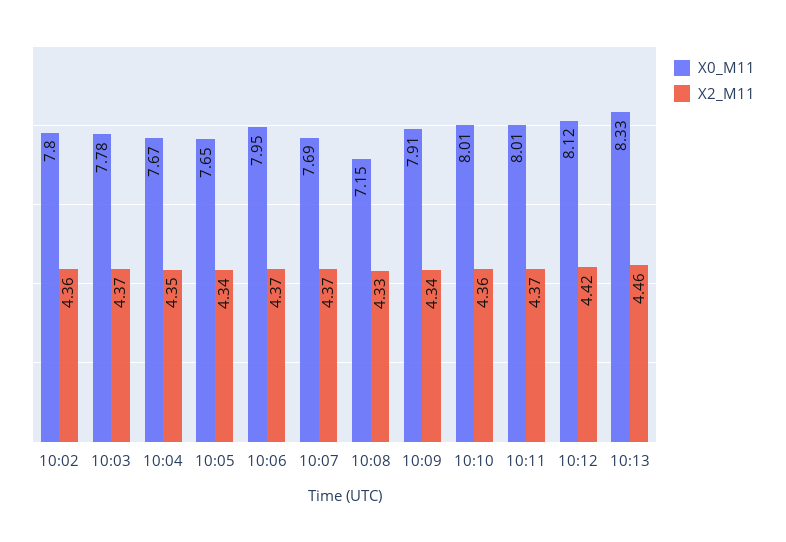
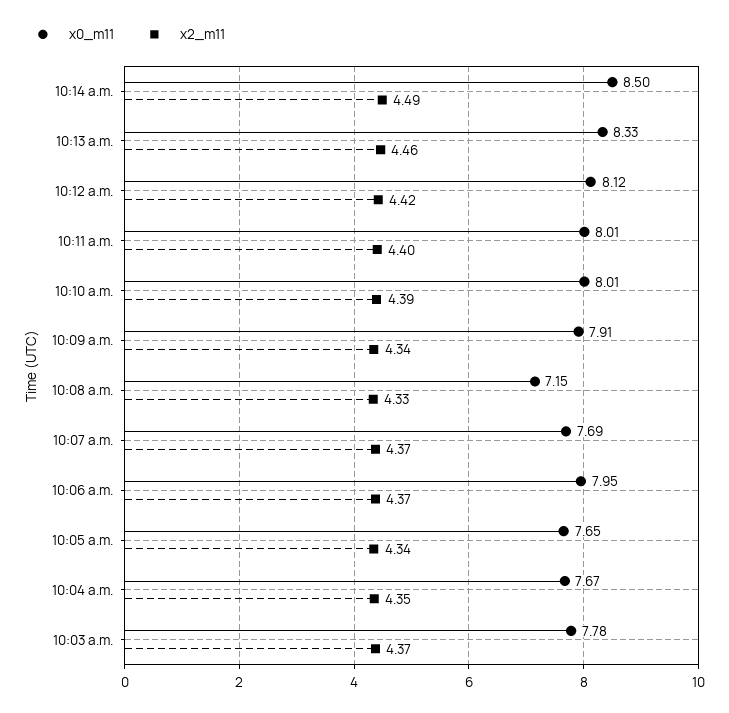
X0_M11, 10:02: 7.8 -> none
X2_M11, 10:02: 4.36 -> none
X2_M11, 10:10: 4.36 -> 4.39
X2_M11, 10:11: 4.37 -> 4.4
X0_M11, 10:14 a.m.: none -> 8.5
X2_M11, 10:14 a.m.: none -> 4.49

